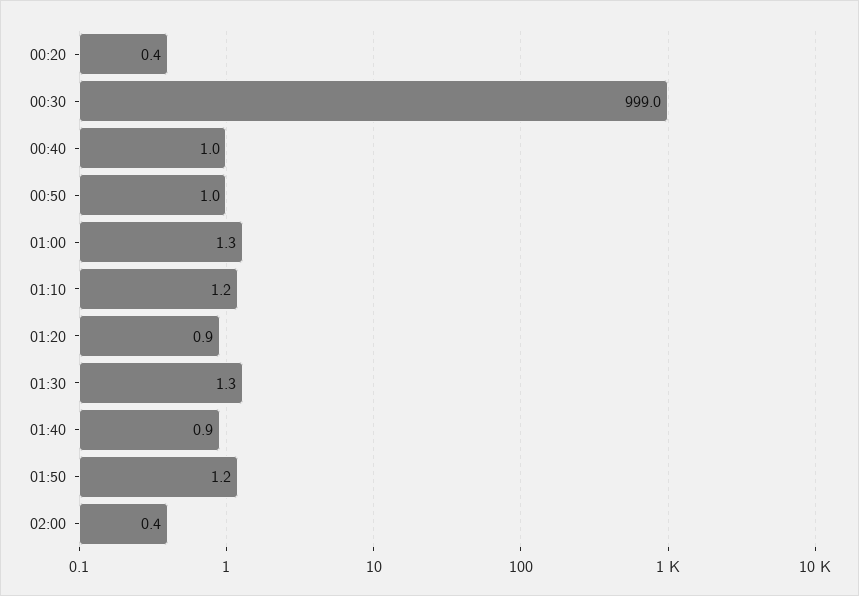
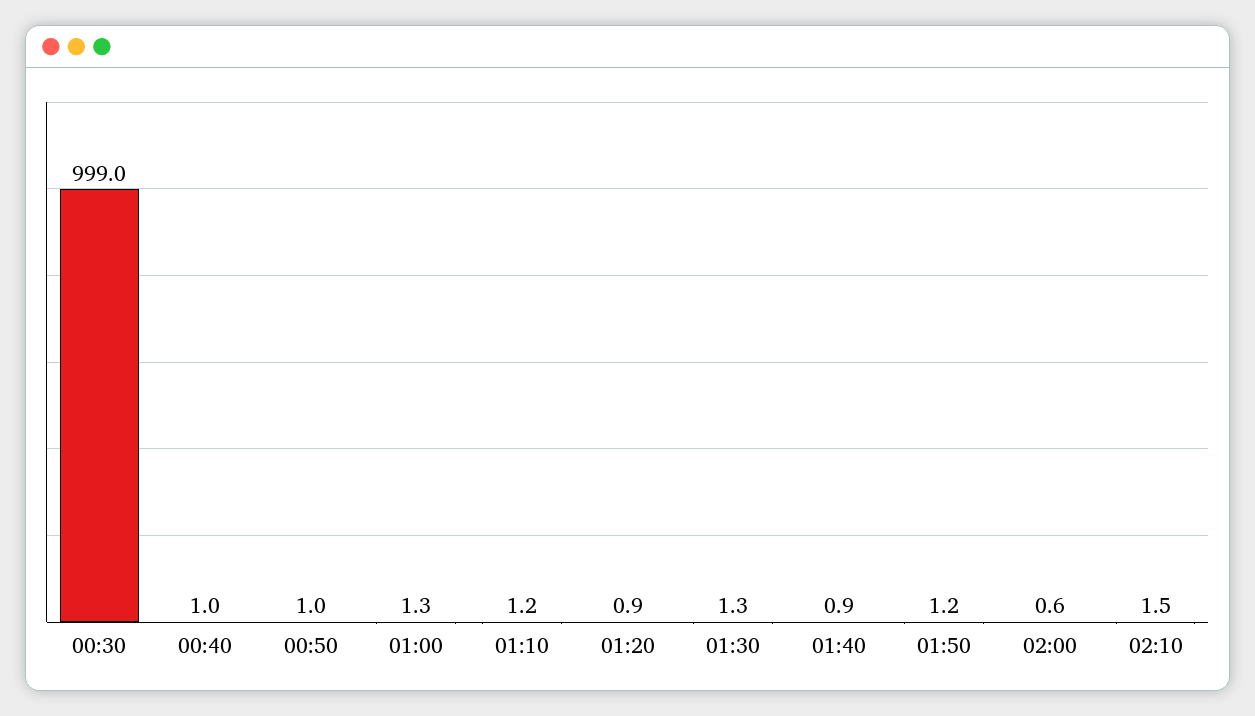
00:20: 0.4 -> none
02:00: 0.4 -> 0.6
02:10: none -> 1.5

